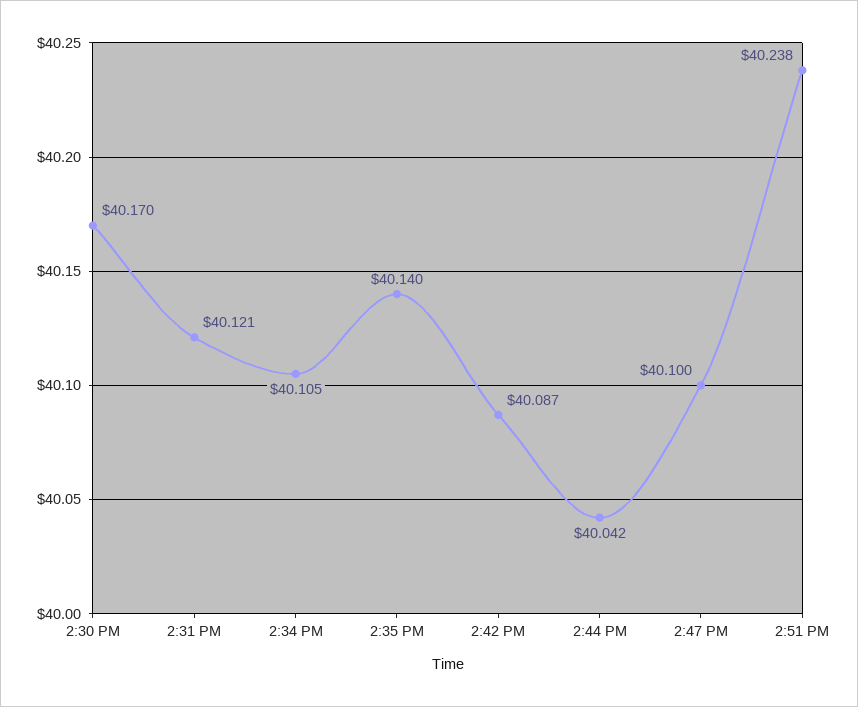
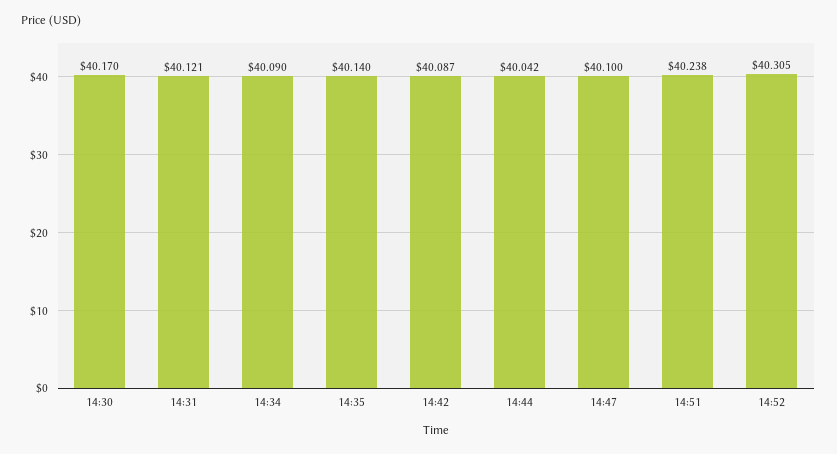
2:34 PM: 40.105 -> 40.09
14:52: none -> 40.305

